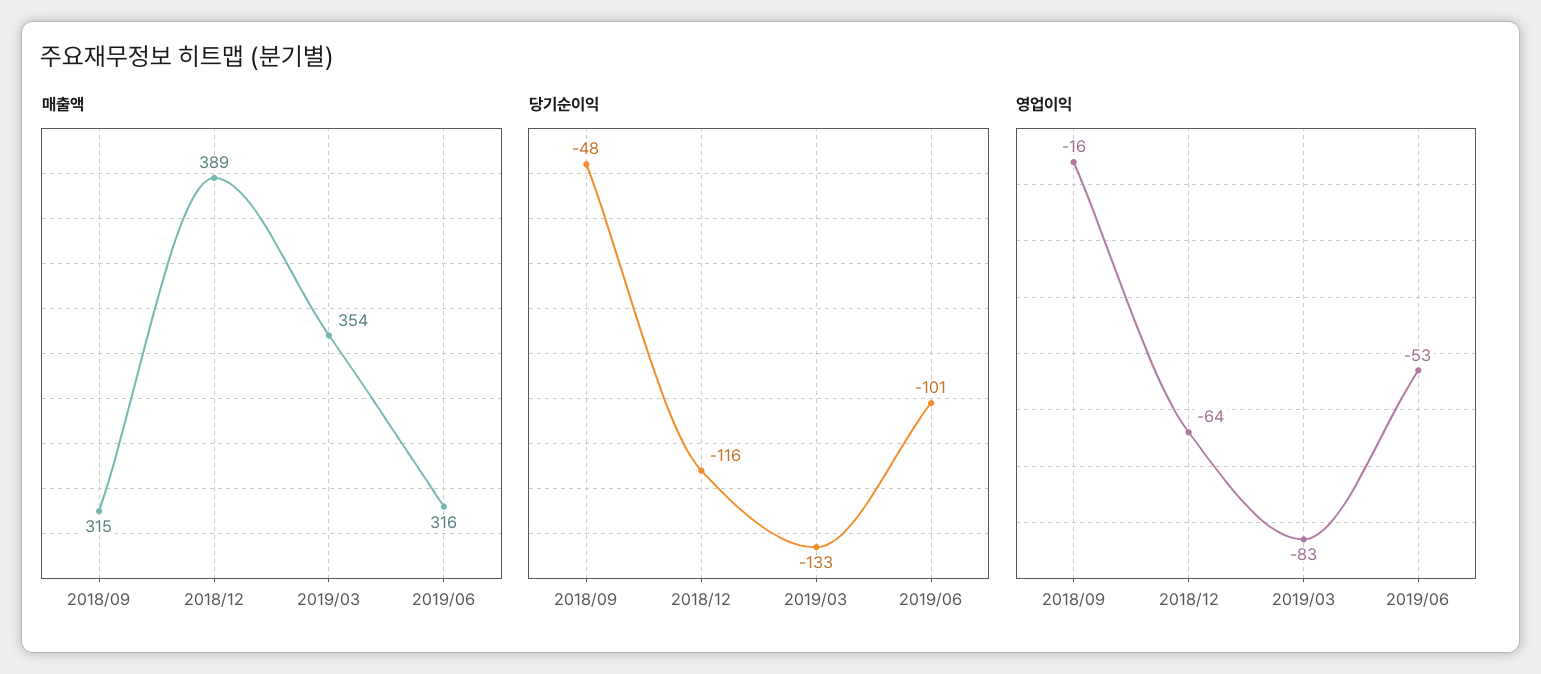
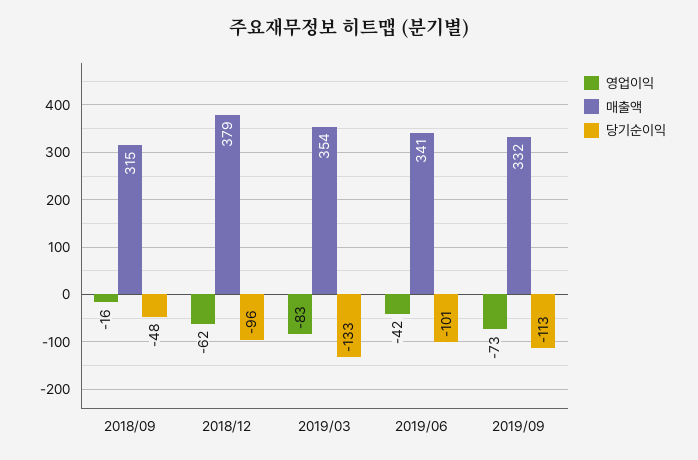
매출액, 2018/12: 389 -> 379
매출액, 2019/06: 316 -> 341
당기순이익, 2018/12: -116 -> -96
영업이익, 2018/12: -64 -> -62
영업이익, 2019/06: -53 -> -42
영업이익, 2019/09: none -> -73
매출액, 2019/09: none -> 332
당기순이익, 2019/09: none -> -113

